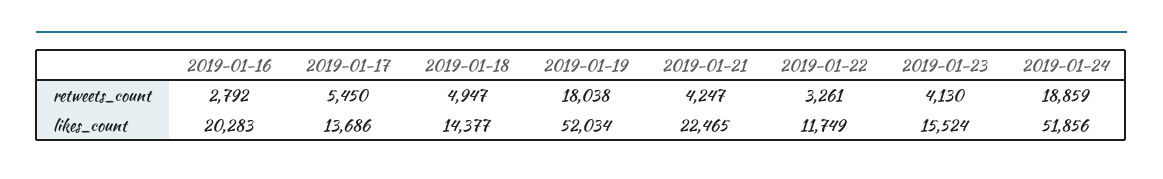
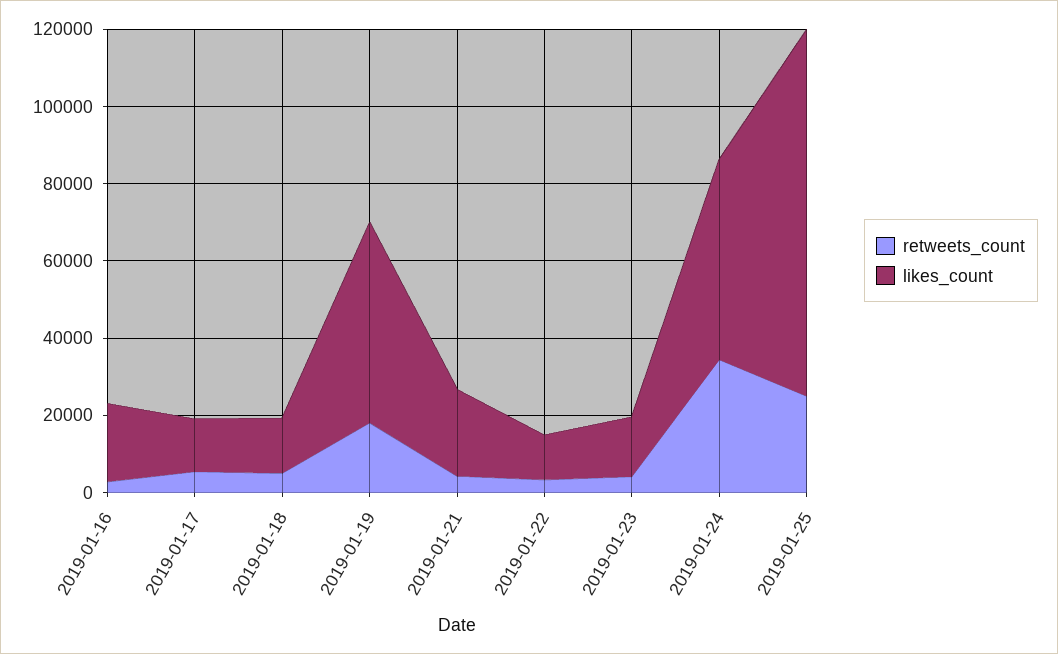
retweets_count, 2019-01-24: 18859 -> 35000
retweets_count, 2019-01-25: none -> 25000
likes_count, 2019-01-25: none -> 95000

